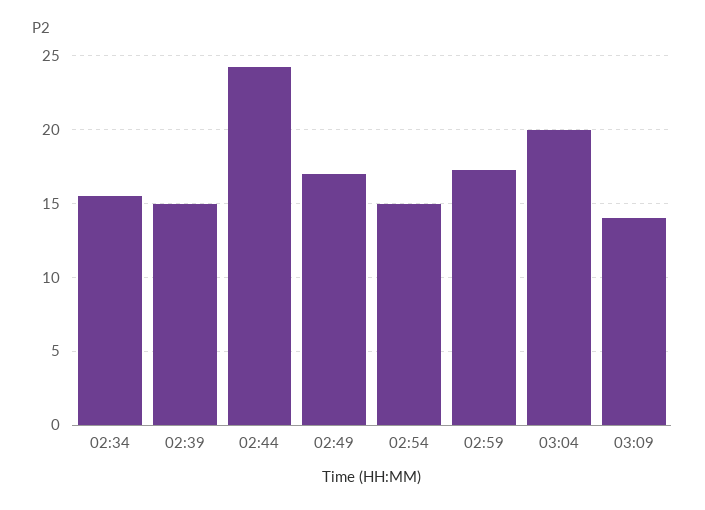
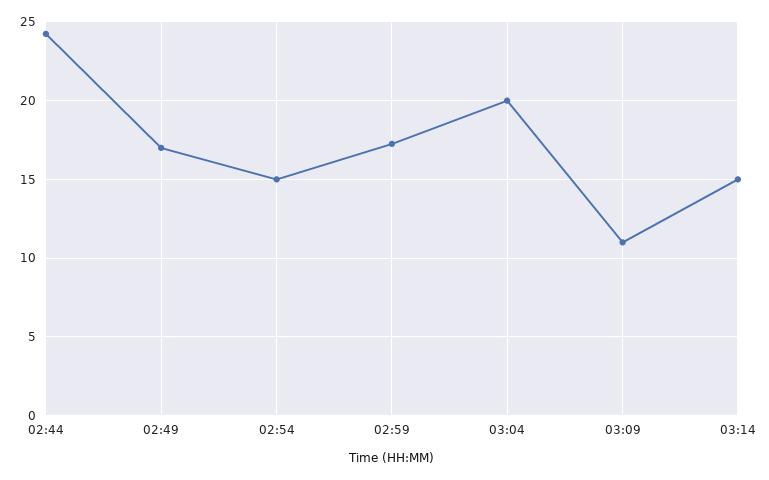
02:34: 15.5 -> none
02:39: 15 -> none
03:09: 14 -> 11
03:14: none -> 15

